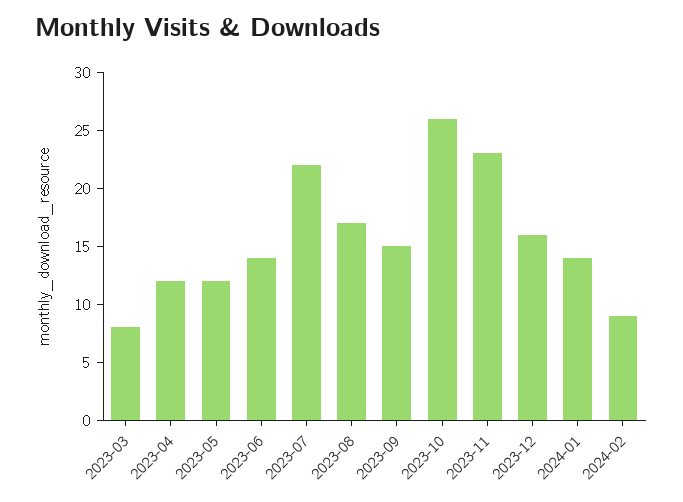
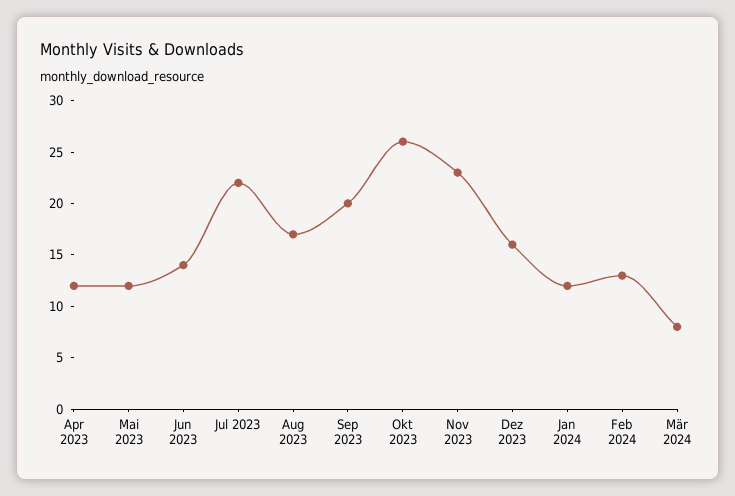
2023-03: 8 -> none
2023-09: 15 -> 20
2024-01: 14 -> 12
2024-02: 9 -> 13
Mär 2024: none -> 8

